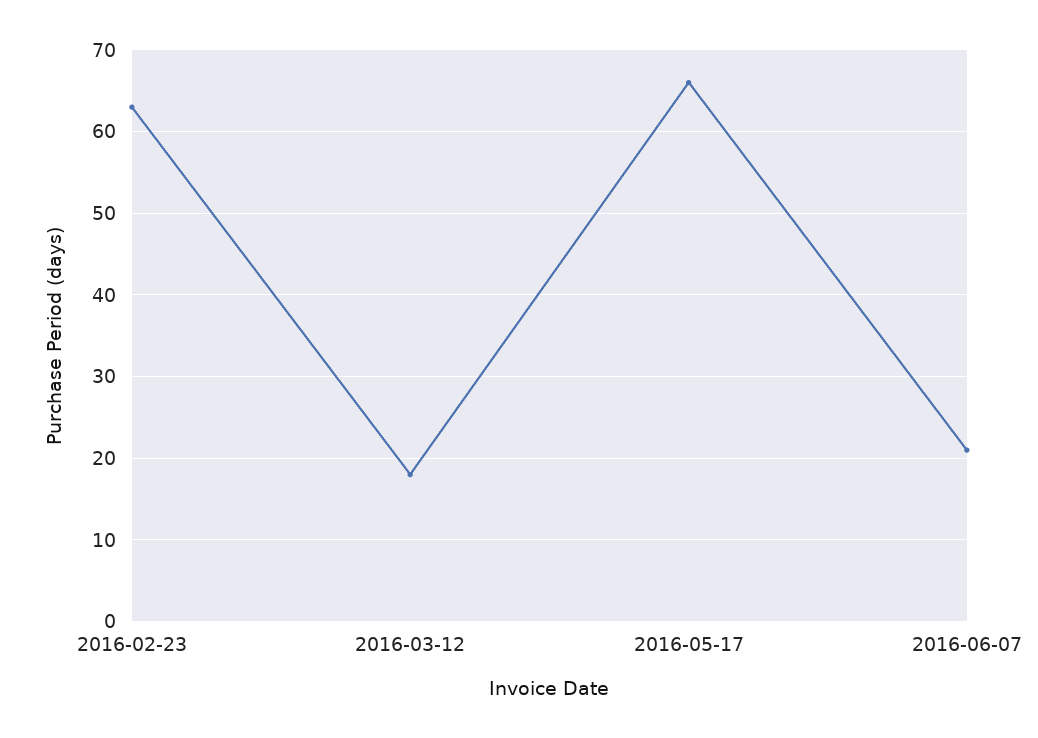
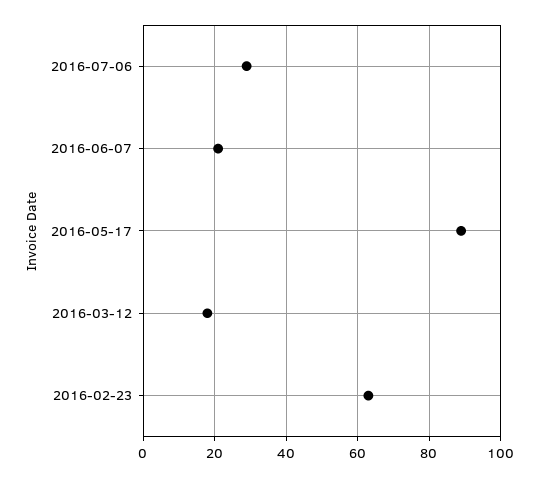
2016-05-17: 66 -> 90
2016-07-06: none -> 30

